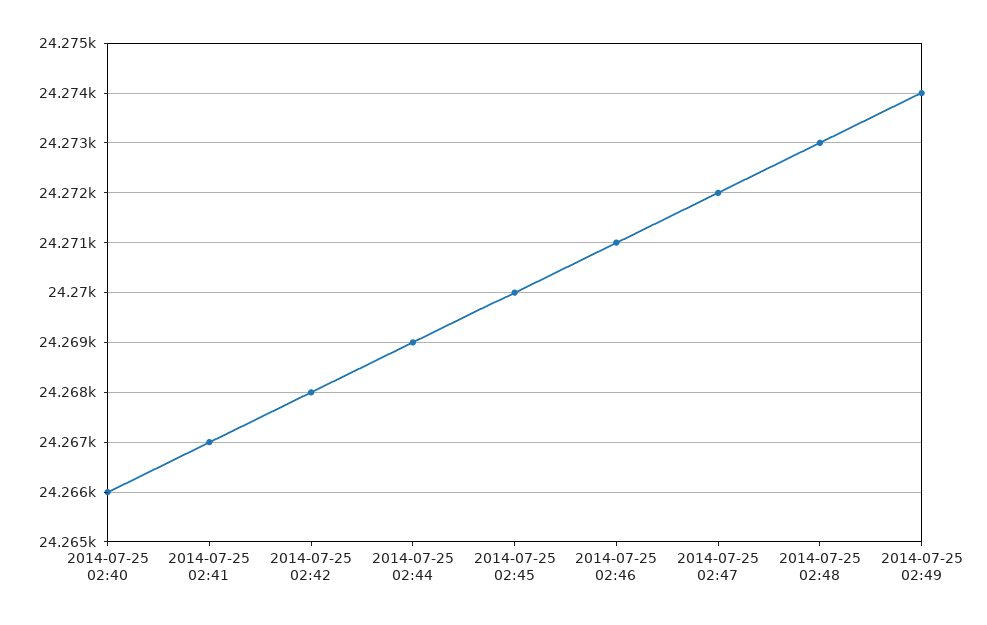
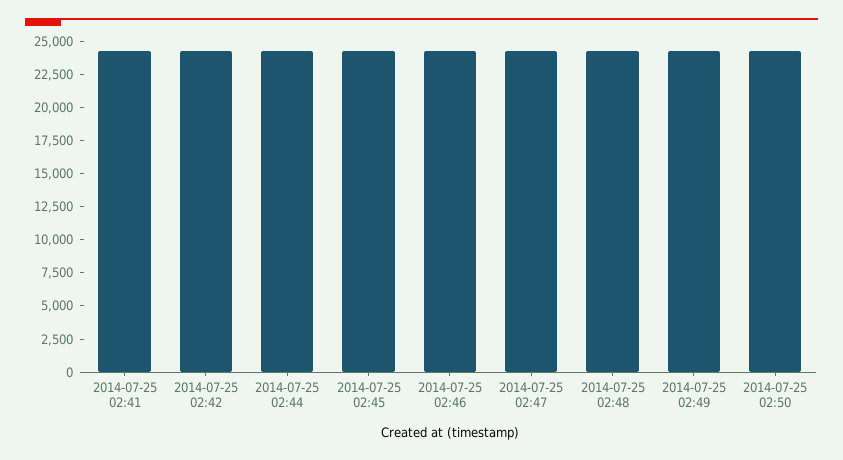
2014-07-25 02:40: 24266 -> none
2014-07-25 02:50: none -> 25000

